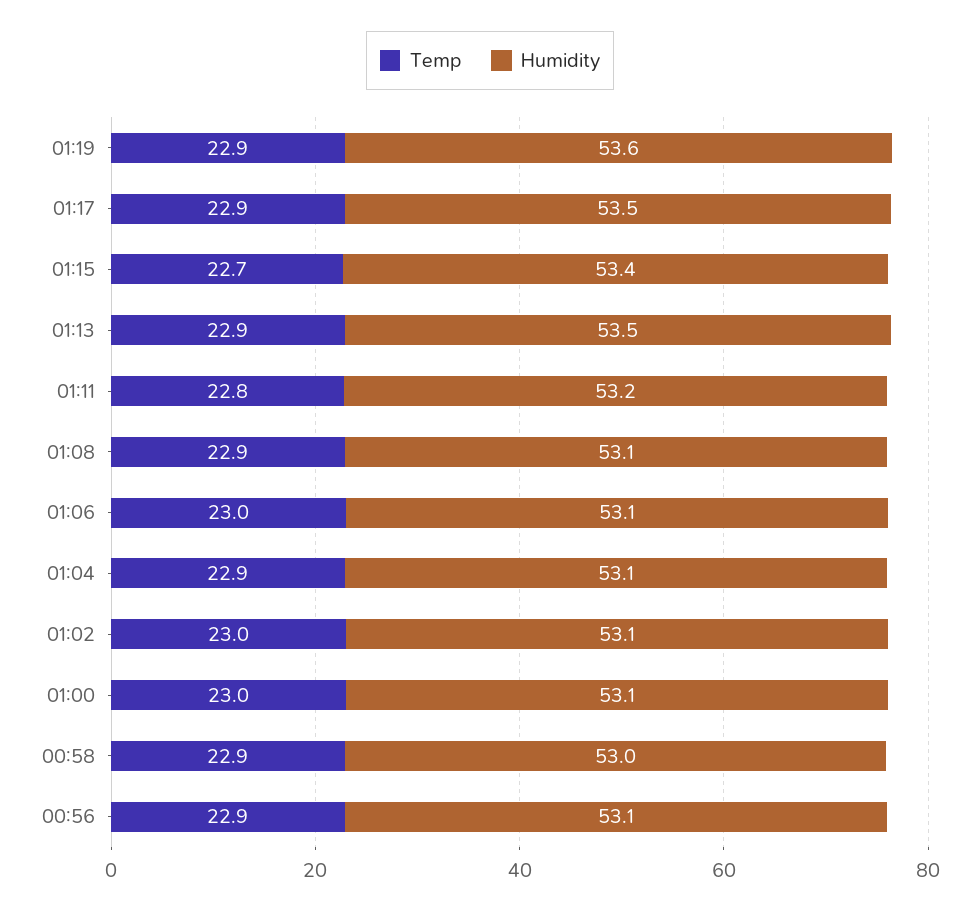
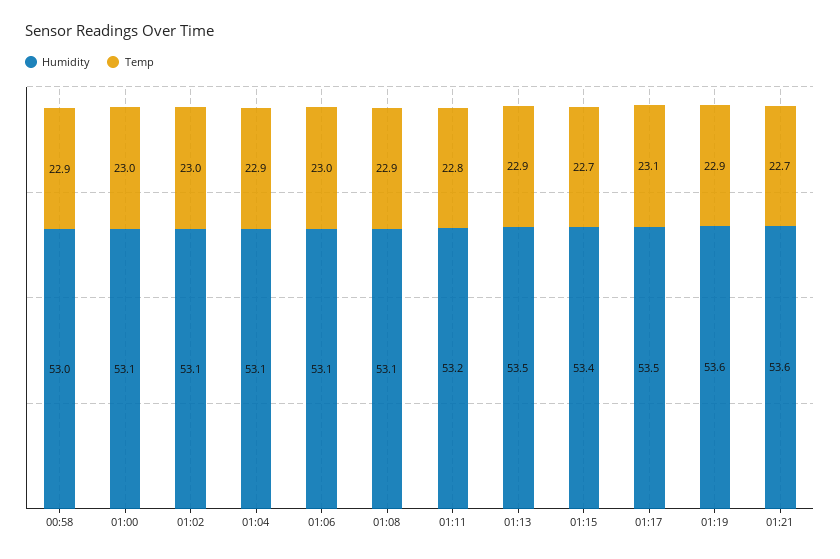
Temp, 01:17: 22.9 -> 23.1
Temp, 00:56: 22.9 -> none
Humidity, 00:56: 53.1 -> none
Humidity, 01:21: none -> 53.6
Temp, 01:21: none -> 22.7

